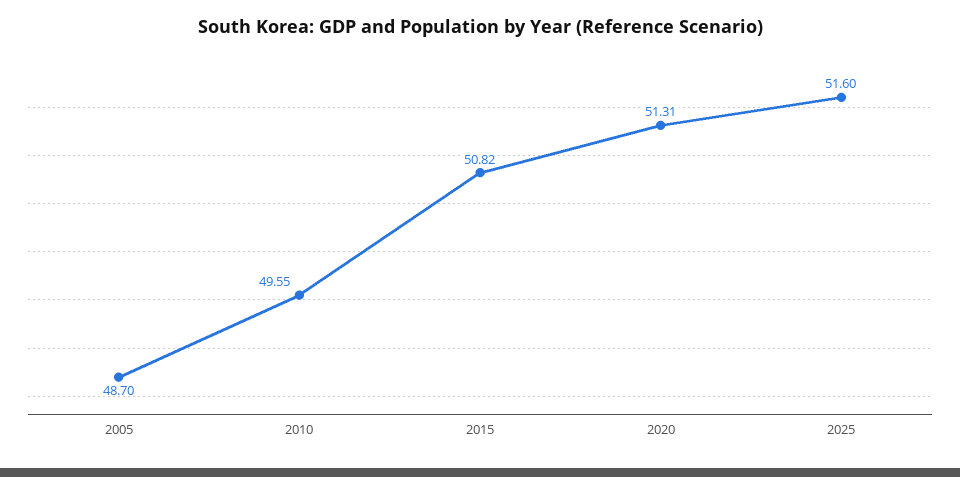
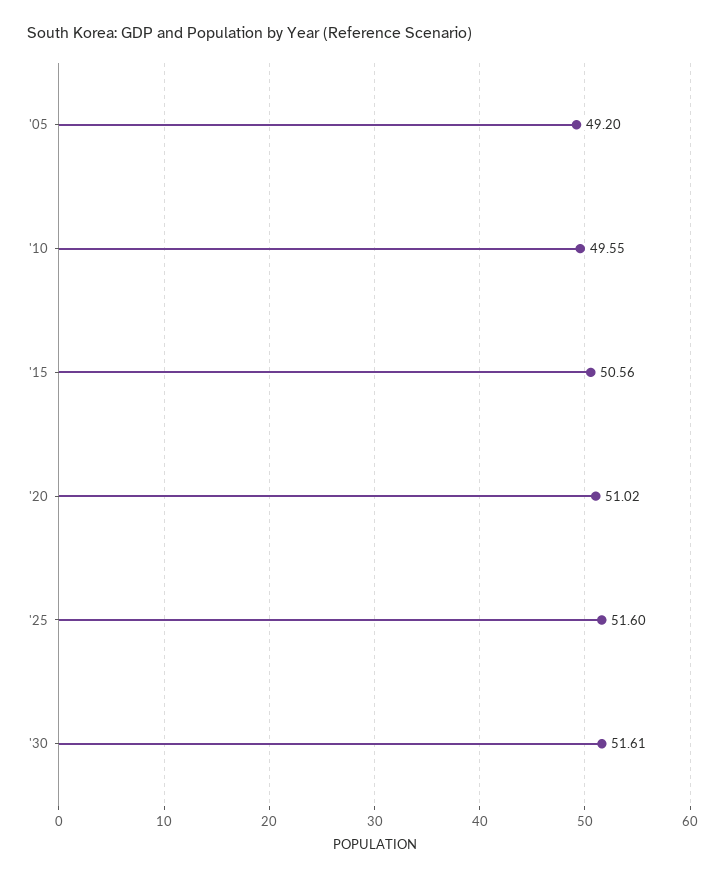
2005: 48.7 -> 49.2
2015: 50.82 -> 50.56
2020: 51.31 -> 51.02
'30: none -> 51.61

